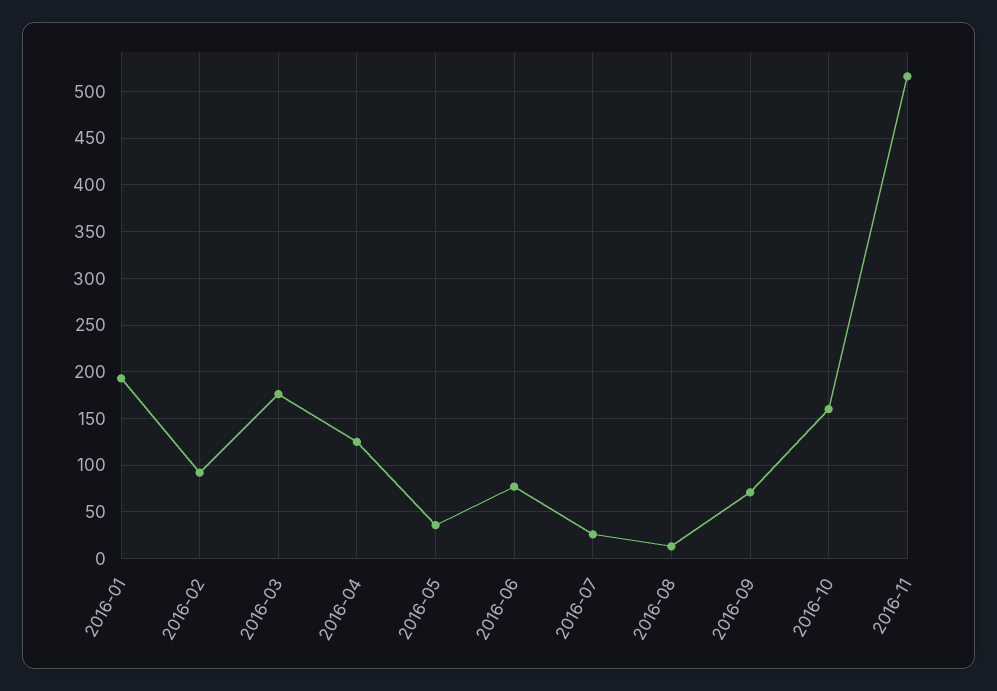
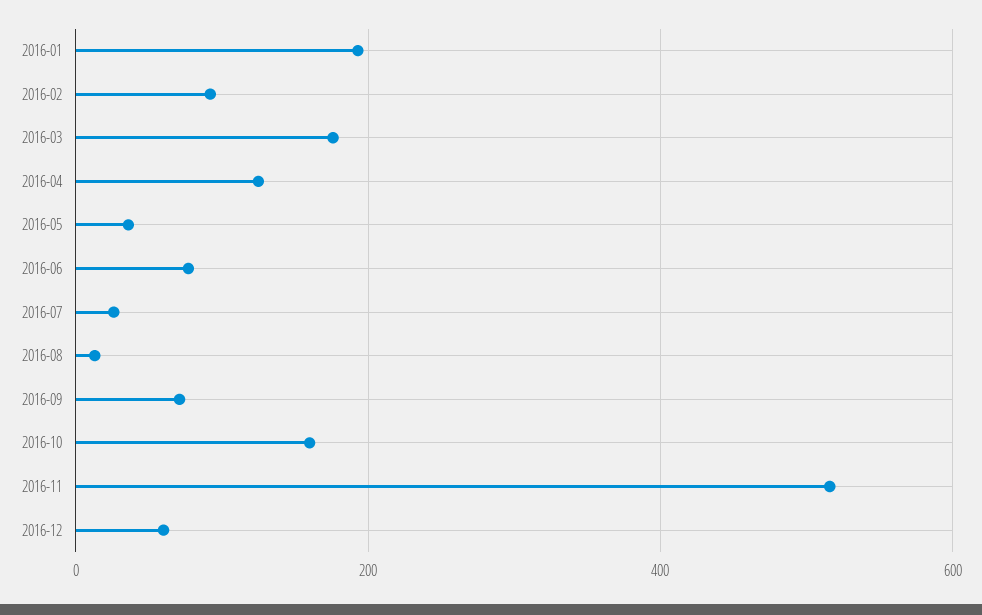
2016-12: none -> 60

